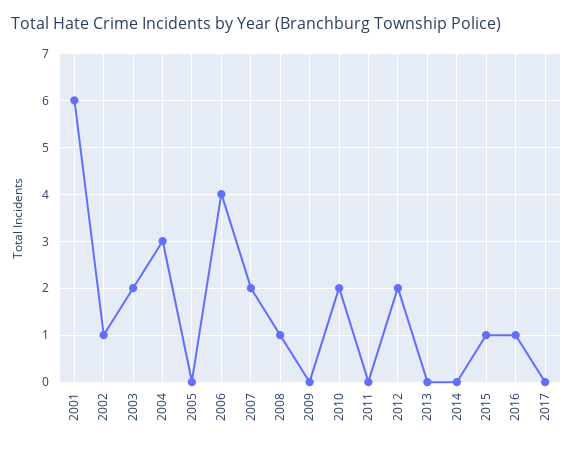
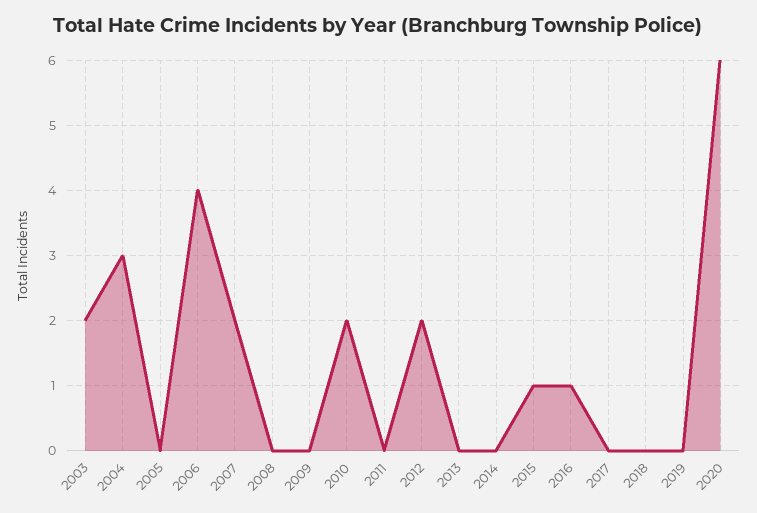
2001: 6 -> none
2002: 1 -> none
2008: 1 -> 0
2018: none -> 0
2019: none -> 0
2020: none -> 6

